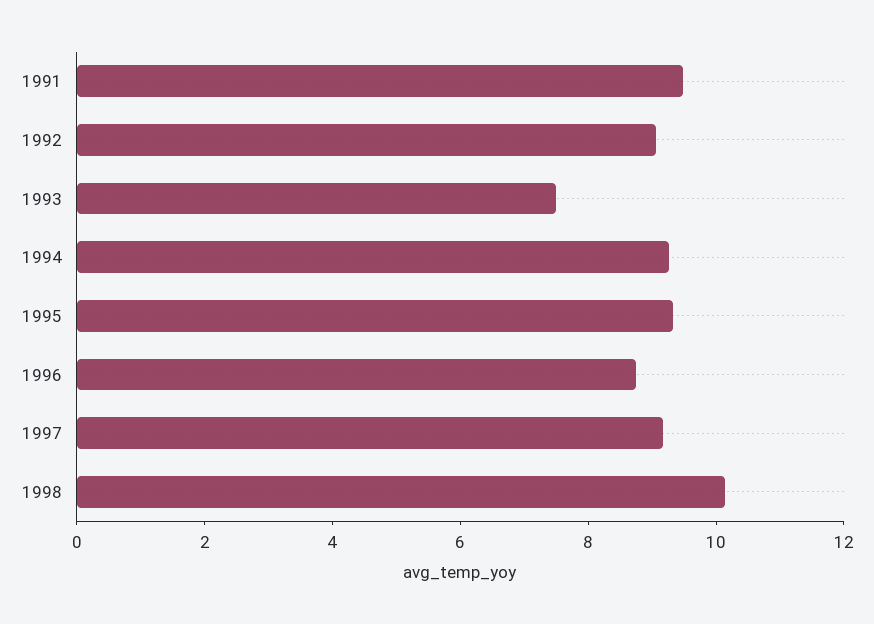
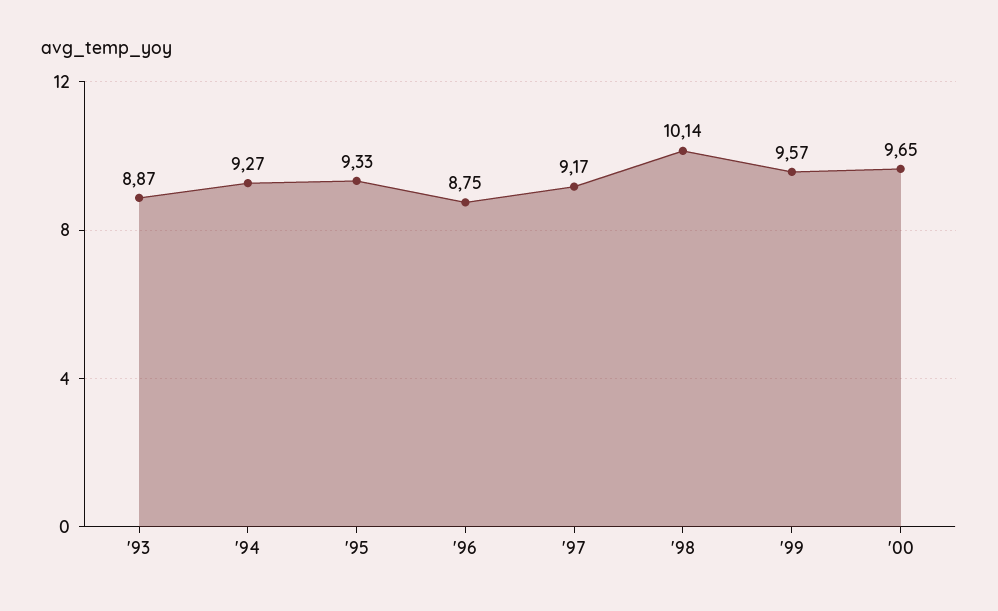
1991: 9.5 -> none
1992: 9 -> none
1993: 7.5 -> 8.87
'99: none -> 9.57
'00: none -> 9.65

